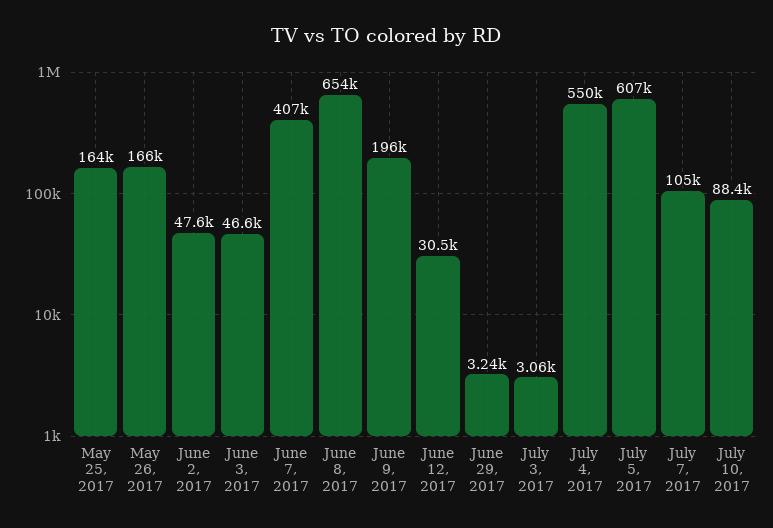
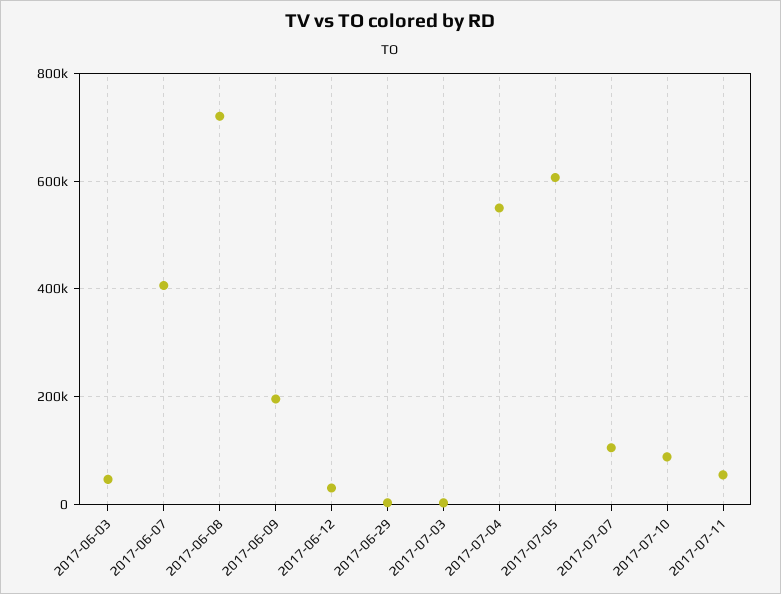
May 25, 2017: 164000 -> none
May 26, 2017: 166000 -> none
June 2, 2017: 47600 -> none
June 8, 2017: 654000 -> 720000
2017-07-11: none -> 60000

